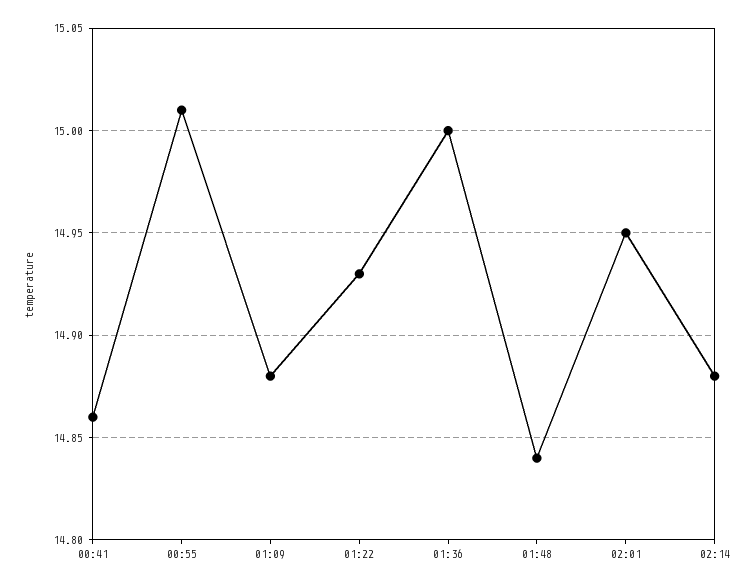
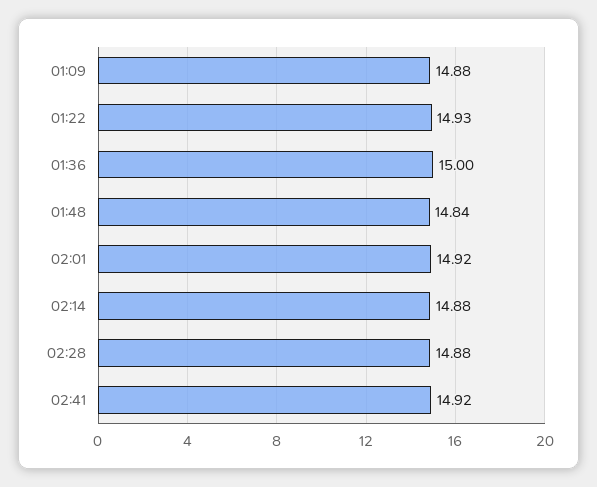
00:41: 14.86 -> none
00:55: 15.01 -> none
02:01: 14.95 -> 14.92
02:28: none -> 14.88
02:41: none -> 14.92

